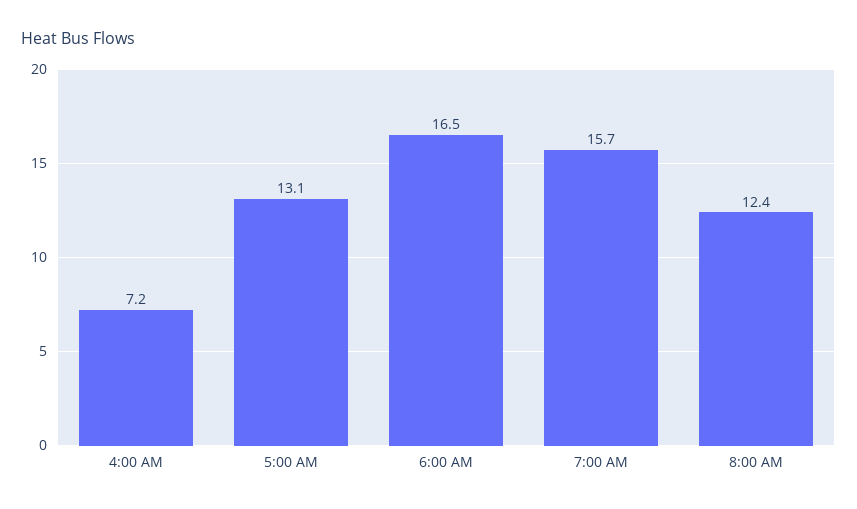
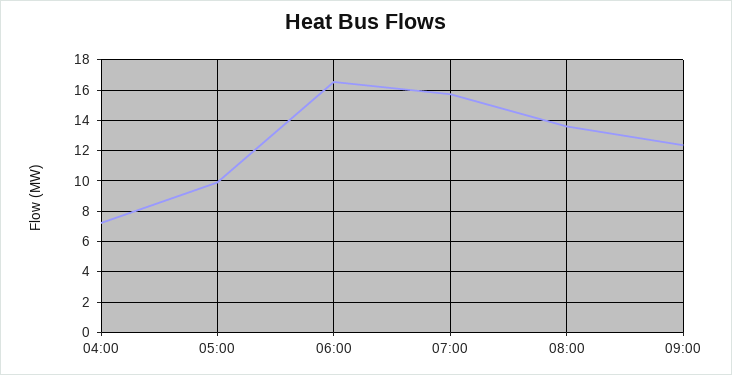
5:00 AM: 13.1 -> 10
8:00 AM: 12.4 -> 13.5
09:00: none -> 12.5

